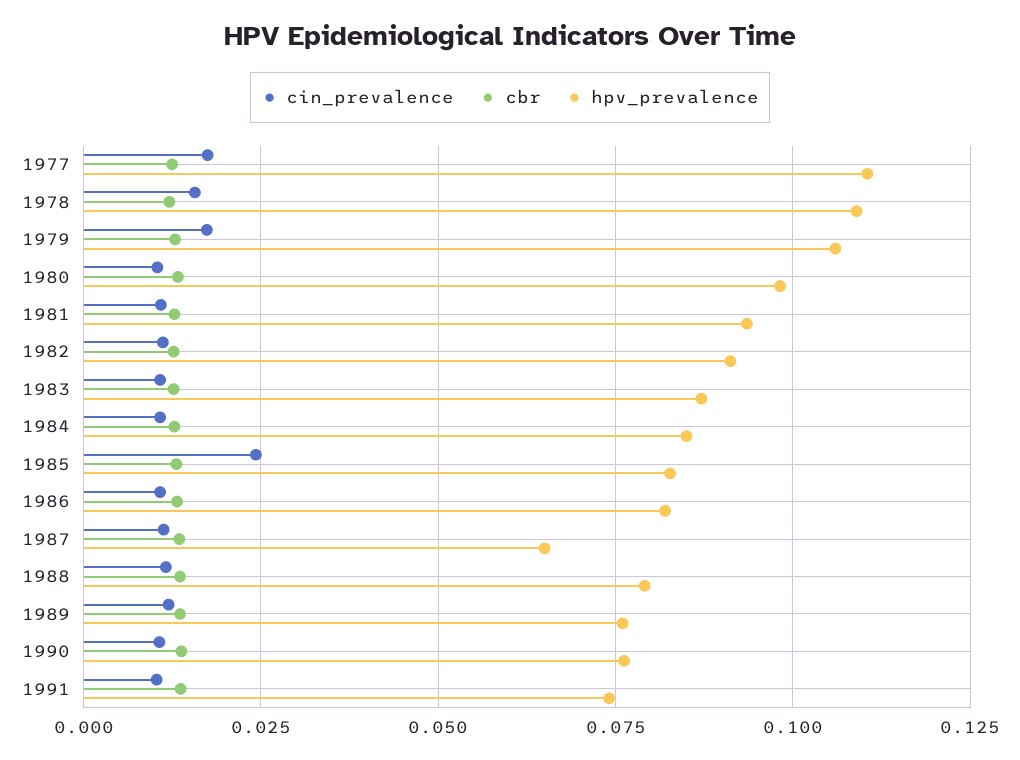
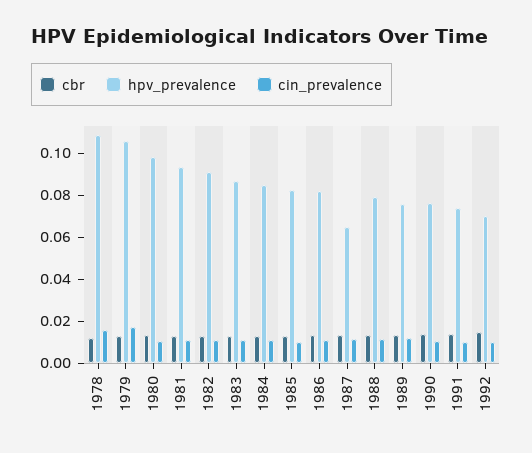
cin_prevalence, 1977: 0.0175 -> none
cbr, 1977: 0.0125 -> none
hpv_prevalence, 1977: 0.11 -> none
cin_prevalence, 1985: 0.025 -> 0.01
cbr, 1992: none -> 0.015
hpv_prevalence, 1992: none -> 0.07
cin_prevalence, 1992: none -> 0.01

